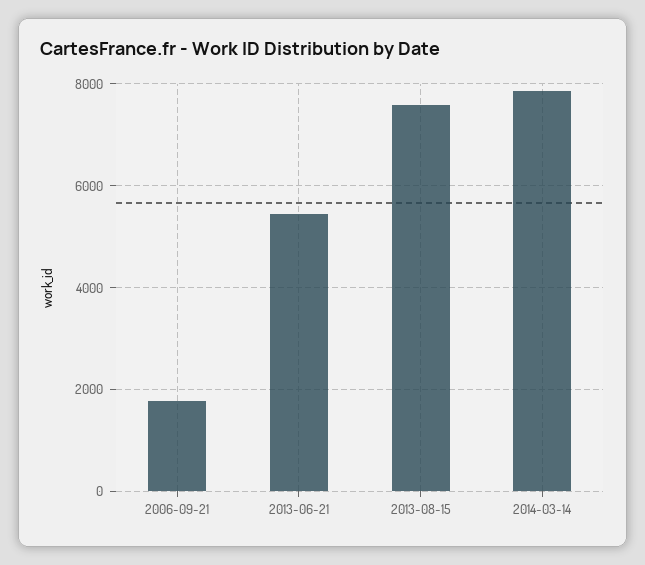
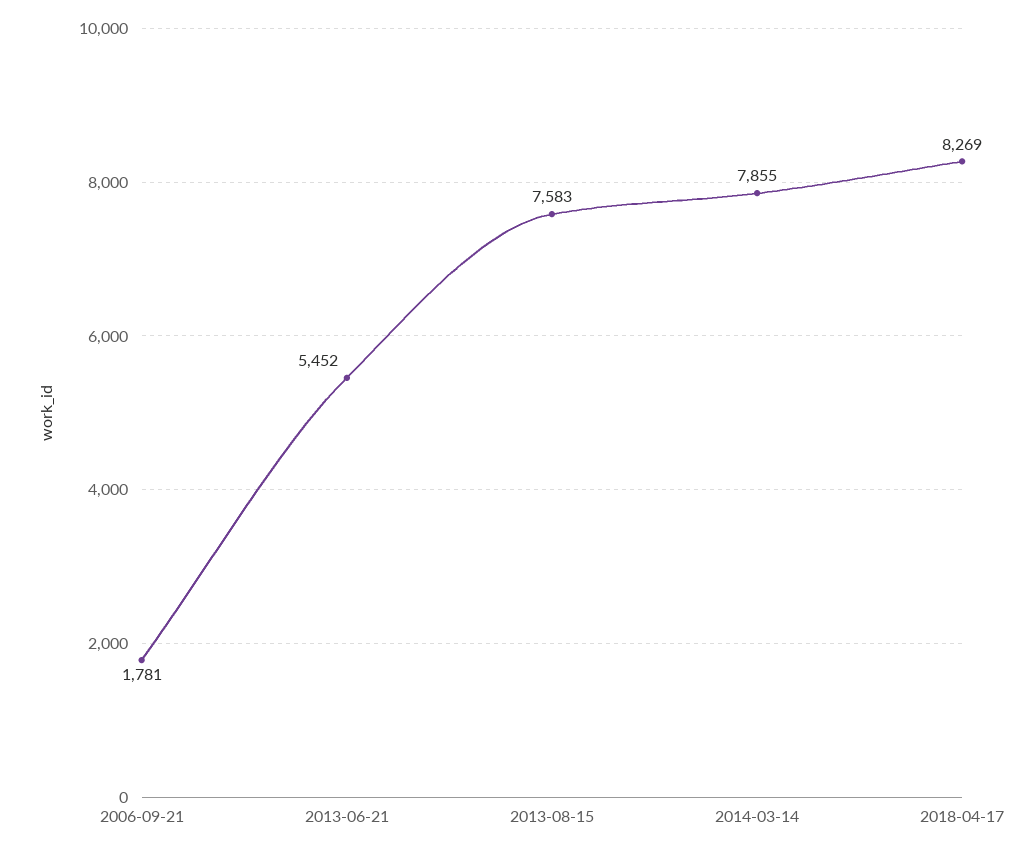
2018-04-17: none -> 8269

